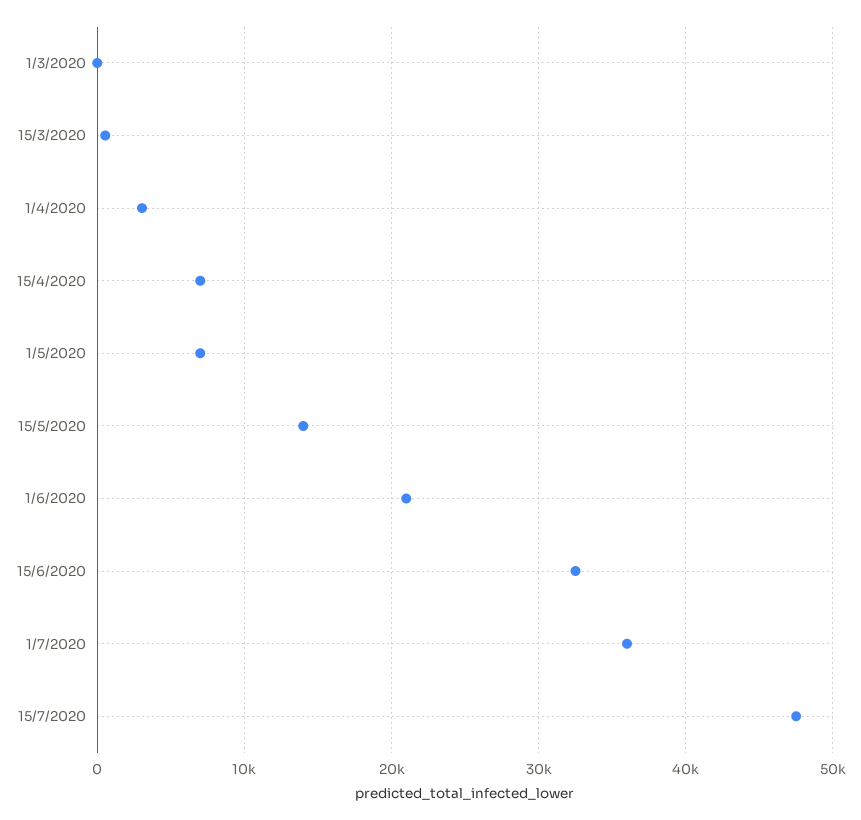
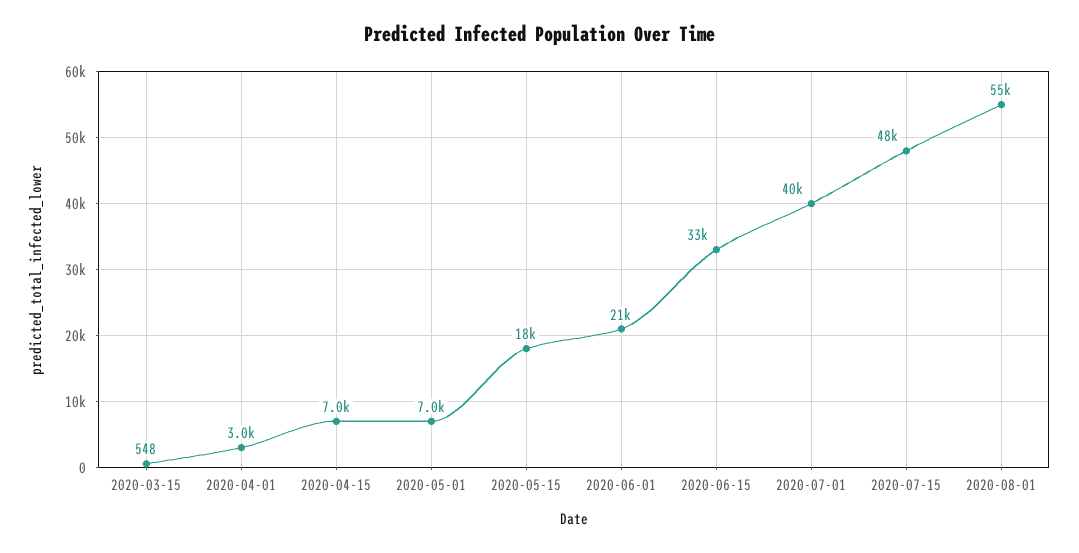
1/3/2020: 0 -> none
15/5/2020: 14000 -> 18000
1/7/2020: 36000 -> 40000
2020-08-01: none -> 55000

